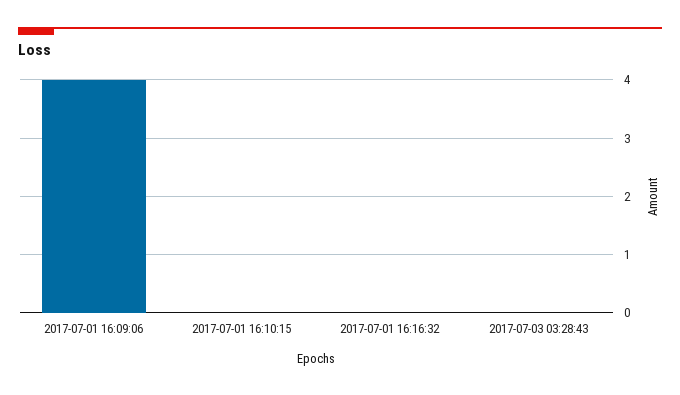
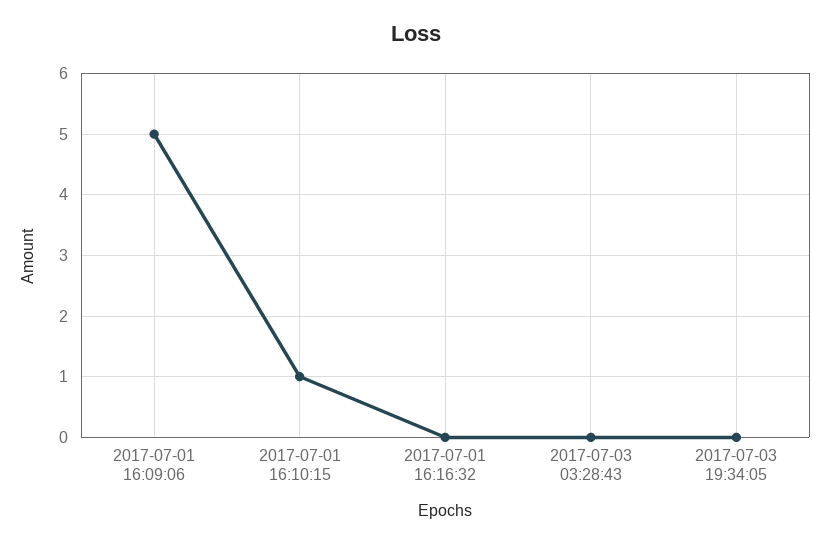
2017-07-01 16:09:06: 4 -> 5
2017-07-01 16:10:15: 0 -> 1
2017-07-03 19:34:05: none -> 0

